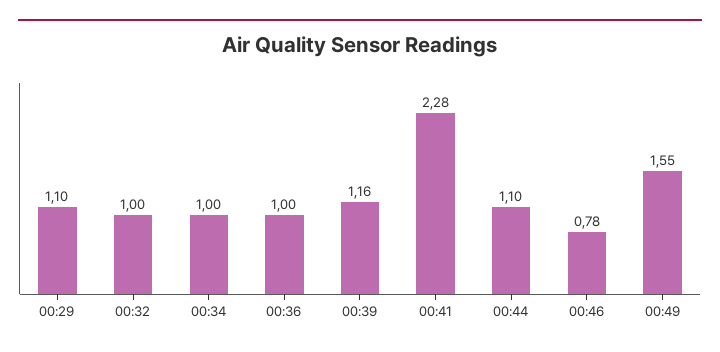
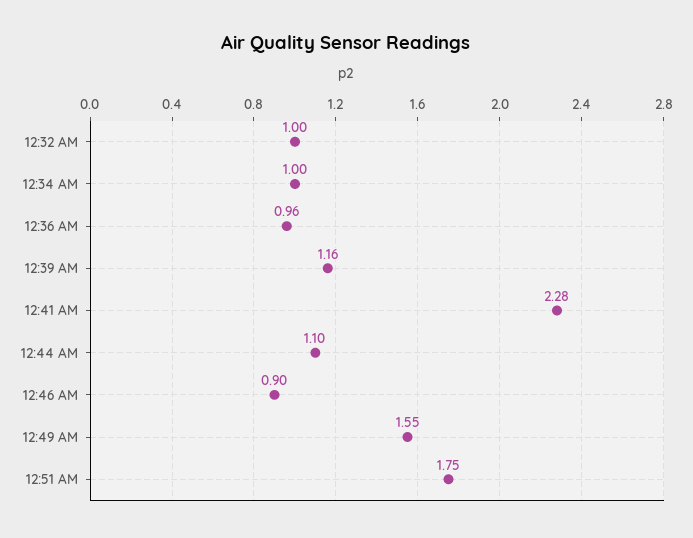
00:29: 1.1 -> none
00:36: 1 -> 0.96
00:46: 0.78 -> 0.9
12:51 AM: none -> 1.75

